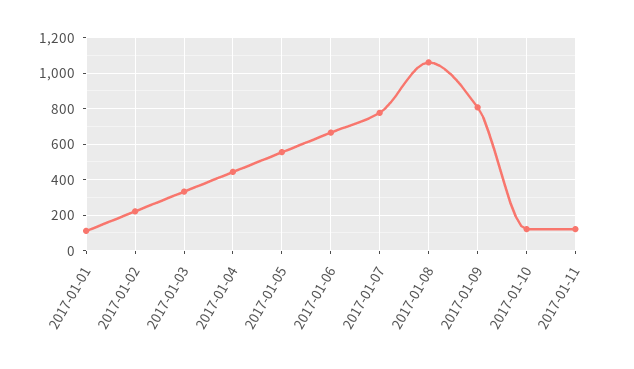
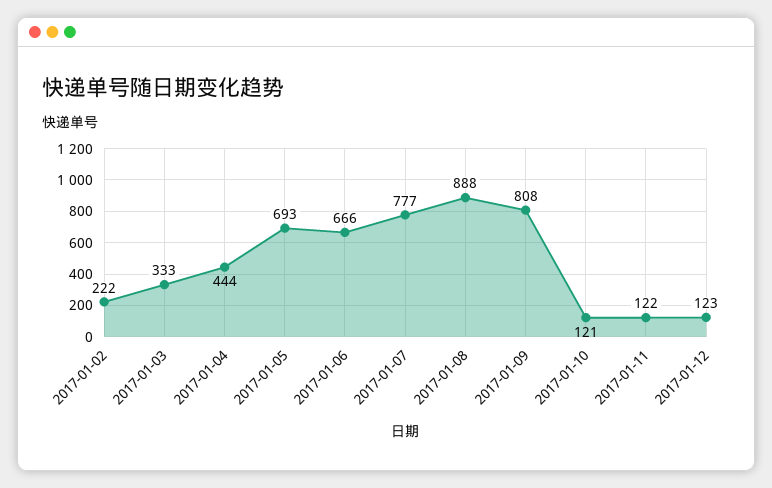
2017-01-01: 100 -> none
2017-01-05: 550 -> 693
2017-01-08: 1050 -> 888
2017-01-12: none -> 123

